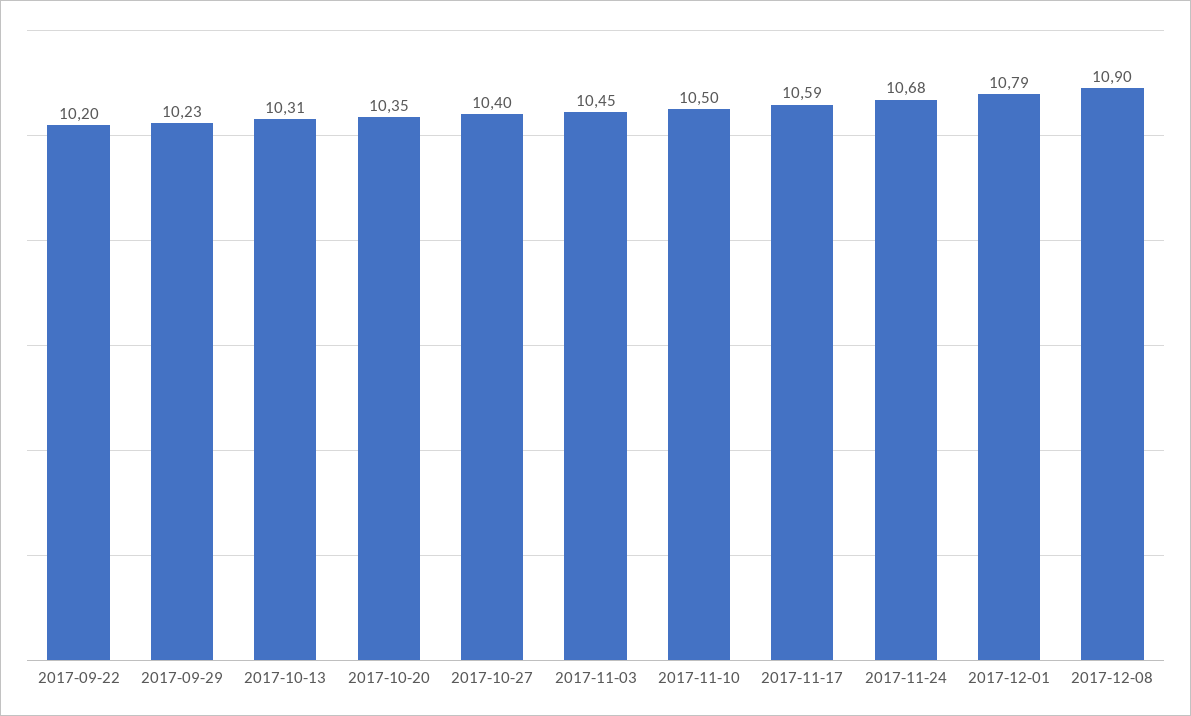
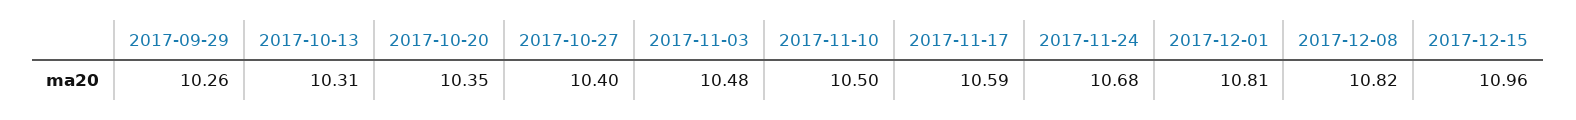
2017-09-22: 10.2 -> none
2017-09-29: 10.23 -> 10.26
2017-11-03: 10.45 -> 10.48
2017-12-01: 10.79 -> 10.81
2017-12-08: 10.9 -> 10.82
2017-12-15: none -> 10.96

